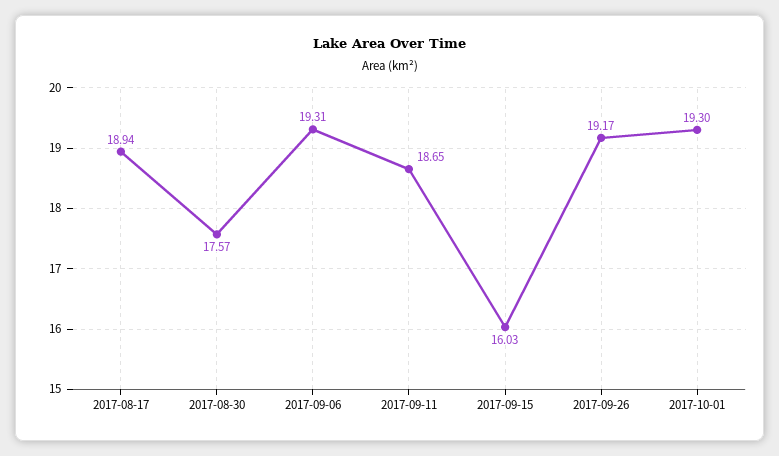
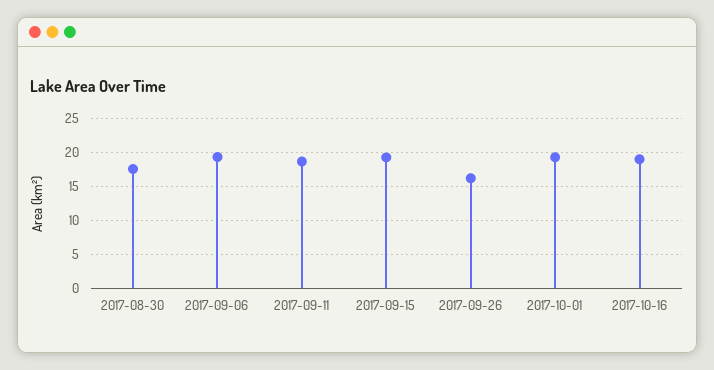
2017-08-17: 18.94 -> none
2017-09-15: 16.03 -> 19
2017-09-26: 19.17 -> 16
2017-10-16: none -> 19

